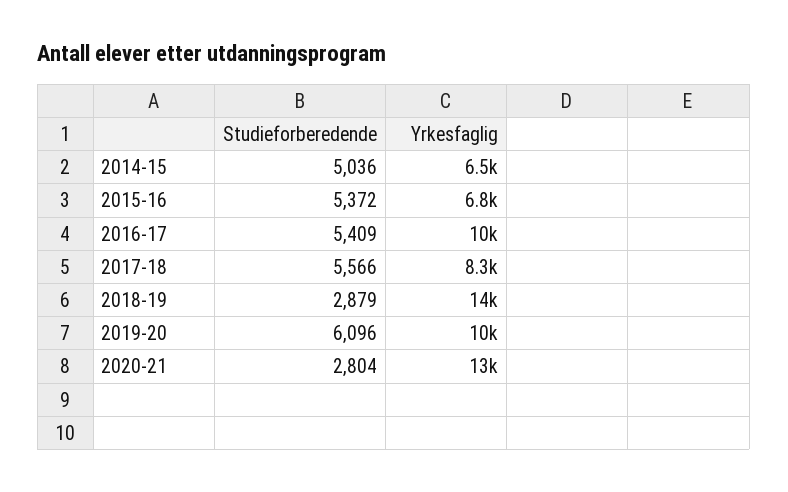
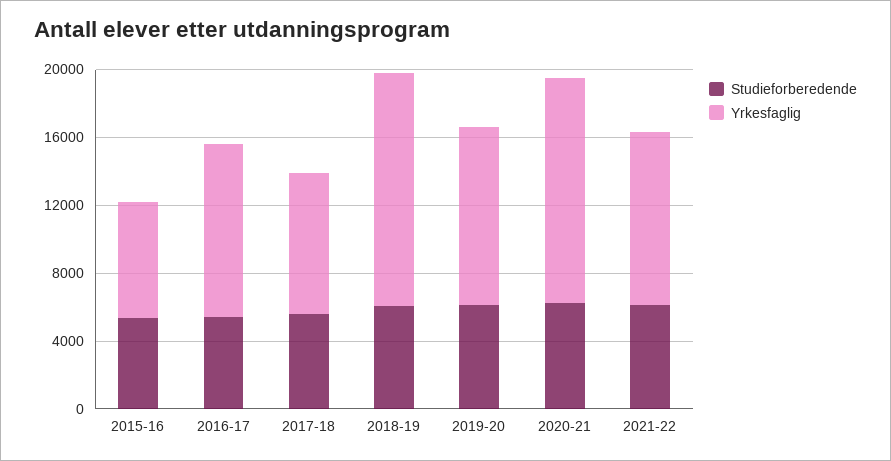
Studieforberedende, 2014-15: 5036 -> none
Yrkesfaglig, 2014-15: 6500 -> none
Studieforberedende, 2018-19: 2879 -> 6000
Studieforberedende, 2020-21: 2804 -> 6000
Studieforberedende, 2021-22: none -> 6000
Yrkesfaglig, 2021-22: none -> 10000

